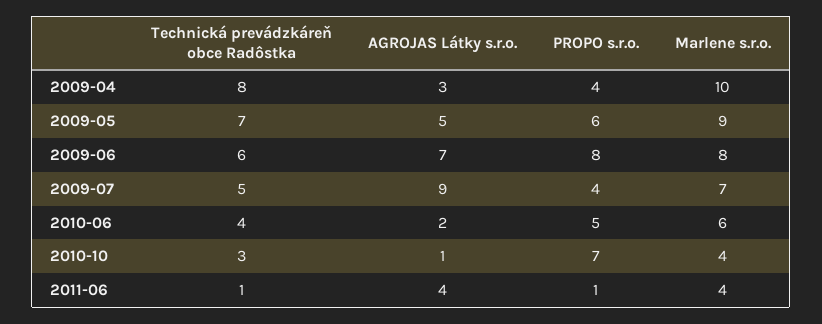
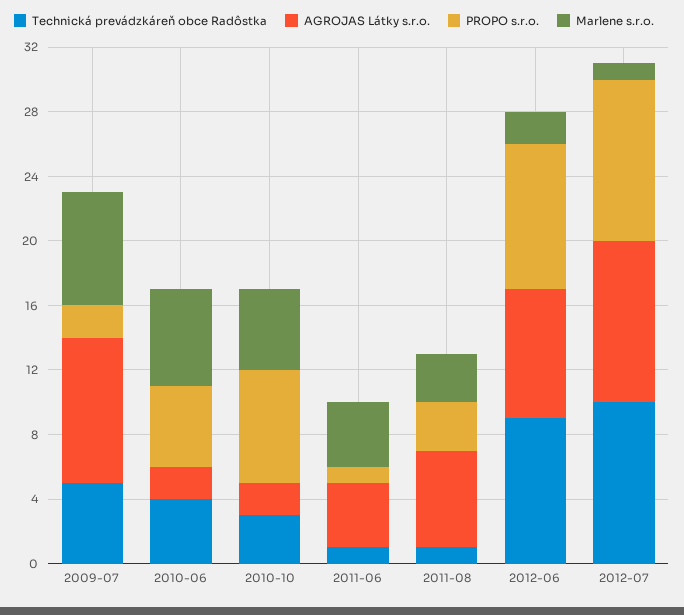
Technická prevádzkáreň obce Radôstka, 2009-04: 8 -> none
AGROJAS Látky s.r.o., 2009-04: 3 -> none
PROPO s.r.o., 2009-04: 4 -> none
Marlene s.r.o., 2009-04: 10 -> none
Technická prevádzkáreň obce Radôstka, 2009-05: 7 -> none
AGROJAS Látky s.r.o., 2009-05: 5 -> none
PROPO s.r.o., 2009-05: 6 -> none
Marlene s.r.o., 2009-05: 9 -> none
Technická prevádzkáreň obce Radôstka, 2009-06: 6 -> none
AGROJAS Látky s.r.o., 2009-06: 7 -> none
PROPO s.r.o., 2009-06: 8 -> none
Marlene s.r.o., 2009-06: 8 -> none
PROPO s.r.o., 2009-07: 4 -> 2
AGROJAS Látky s.r.o., 2010-10: 1 -> 2
Marlene s.r.o., 2010-10: 4 -> 5
Technická prevádzkáreň obce Radôstka, 2011-08: none -> 1
AGROJAS Látky s.r.o., 2011-08: none -> 6
PROPO s.r.o., 2011-08: none -> 3
Marlene s.r.o., 2011-08: none -> 3
Technická prevádzkáreň obce Radôstka, 2012-06: none -> 9
AGROJAS Látky s.r.o., 2012-06: none -> 8
PROPO s.r.o., 2012-06: none -> 9
Marlene s.r.o., 2012-06: none -> 2
Technická prevádzkáreň obce Radôstka, 2012-07: none -> 10
AGROJAS Látky s.r.o., 2012-07: none -> 10
PROPO s.r.o., 2012-07: none -> 10
Marlene s.r.o., 2012-07: none -> 1

